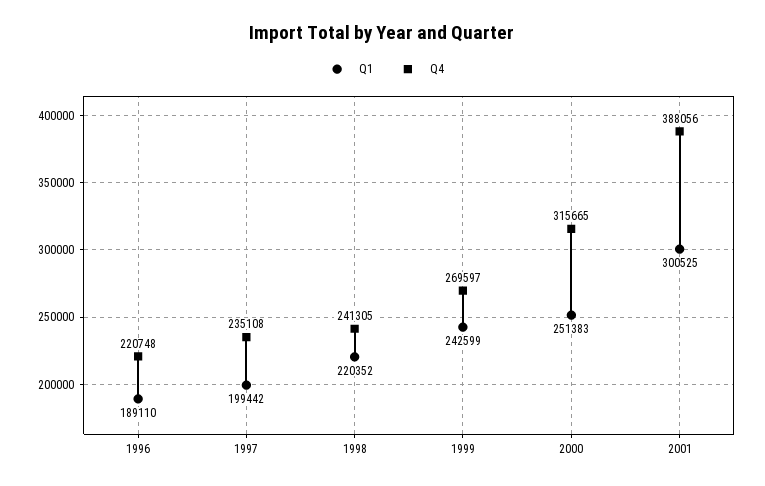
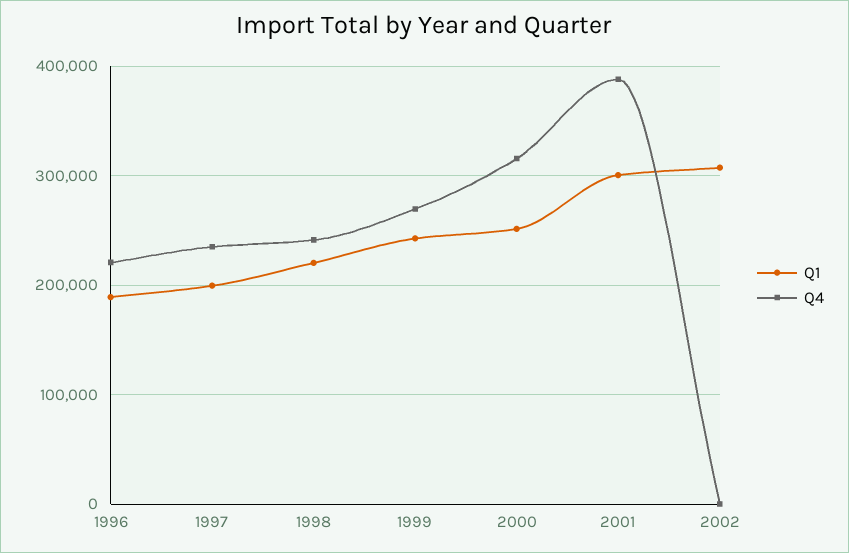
Q1, 2002: none -> 310000
Q4, 2002: none -> 0

